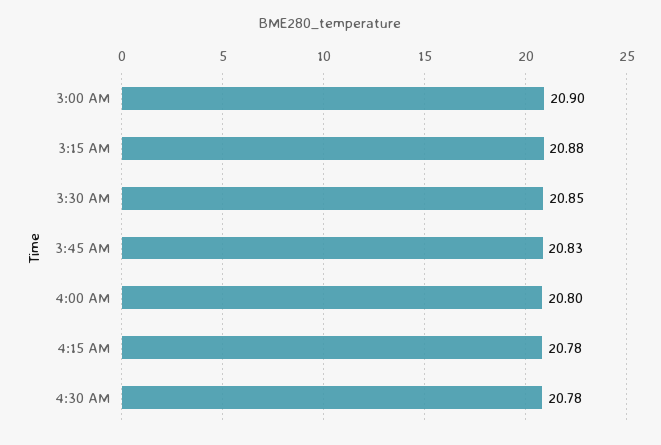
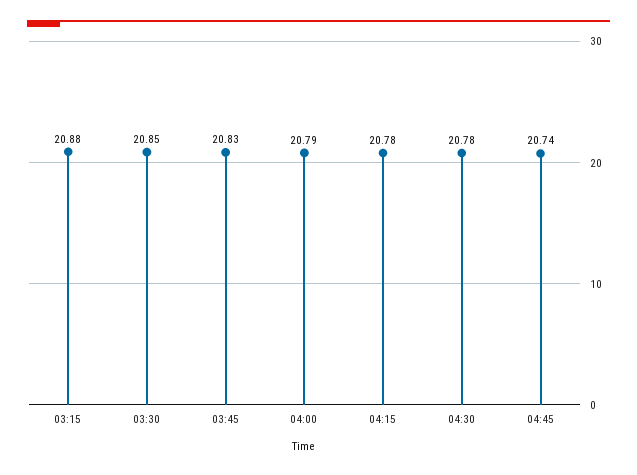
3:00 AM: 20.9 -> none
4:00 AM: 20.8 -> 20.79
04:45: none -> 20.74

